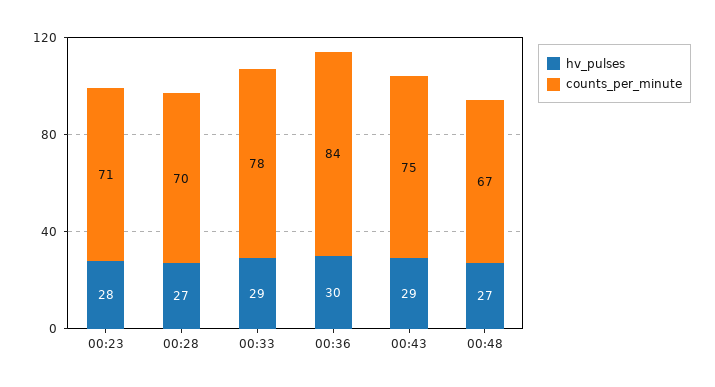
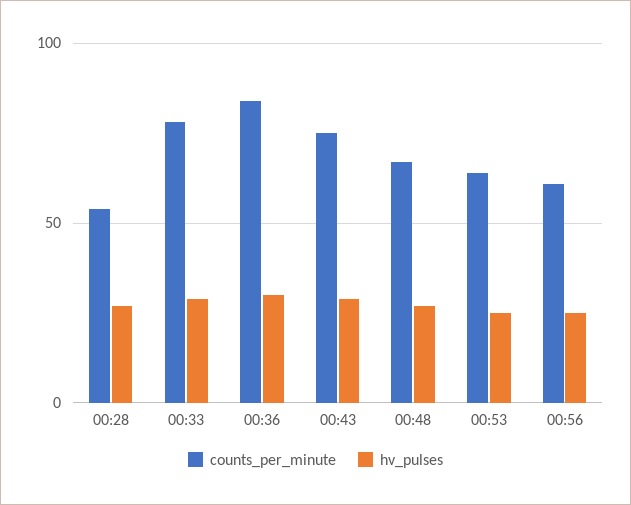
hv_pulses, 00:23: 28 -> none
counts_per_minute, 00:23: 71 -> none
counts_per_minute, 00:28: 70 -> 55
counts_per_minute, 00:53: none -> 65
hv_pulses, 00:53: none -> 25
counts_per_minute, 00:56: none -> 60
hv_pulses, 00:56: none -> 25

